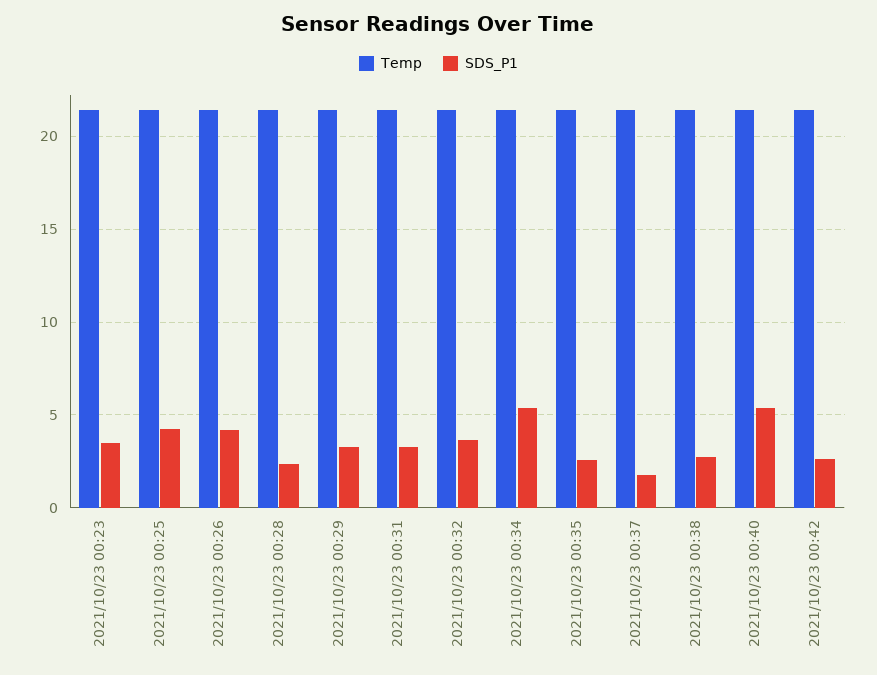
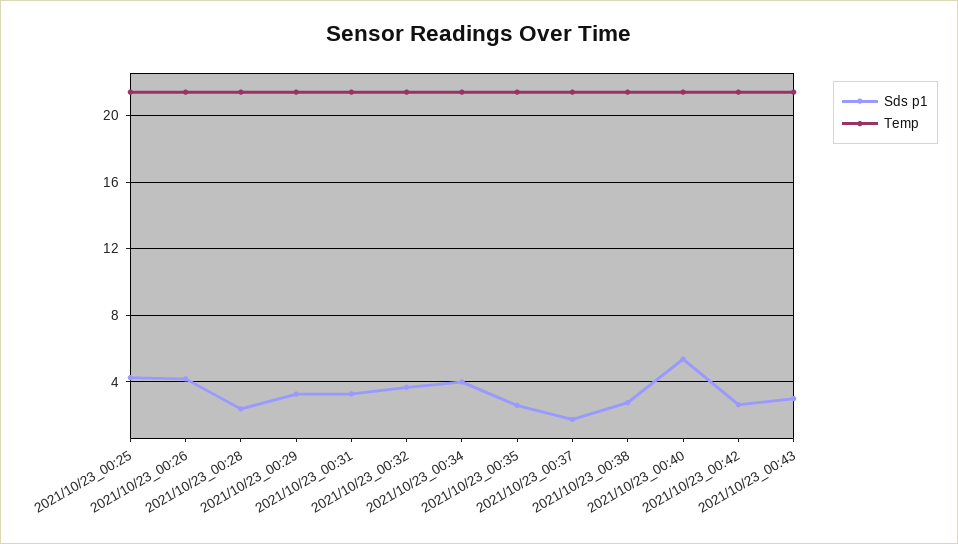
Temp, 2021/10/23 00:23: 21.5 -> none
SDS_P1, 2021/10/23 00:23: 3.5 -> none
SDS_P1, 2021/10/23 00:34: 5.5 -> 4
SDS_P1, 2021/10/23_00:43: none -> 3
Temp, 2021/10/23_00:43: none -> 21.5

